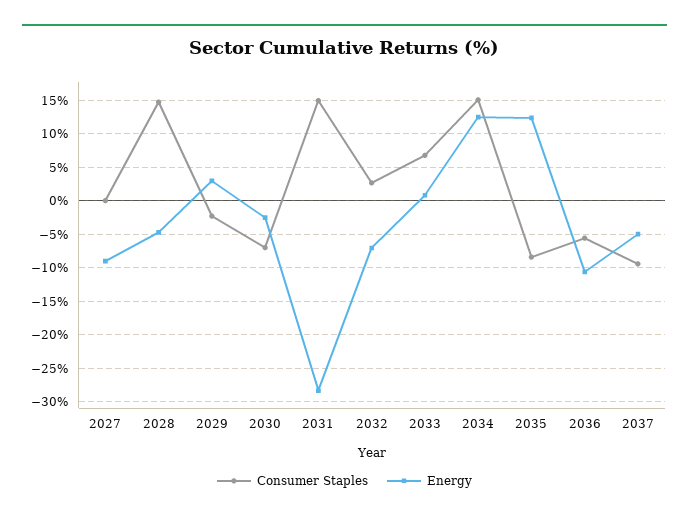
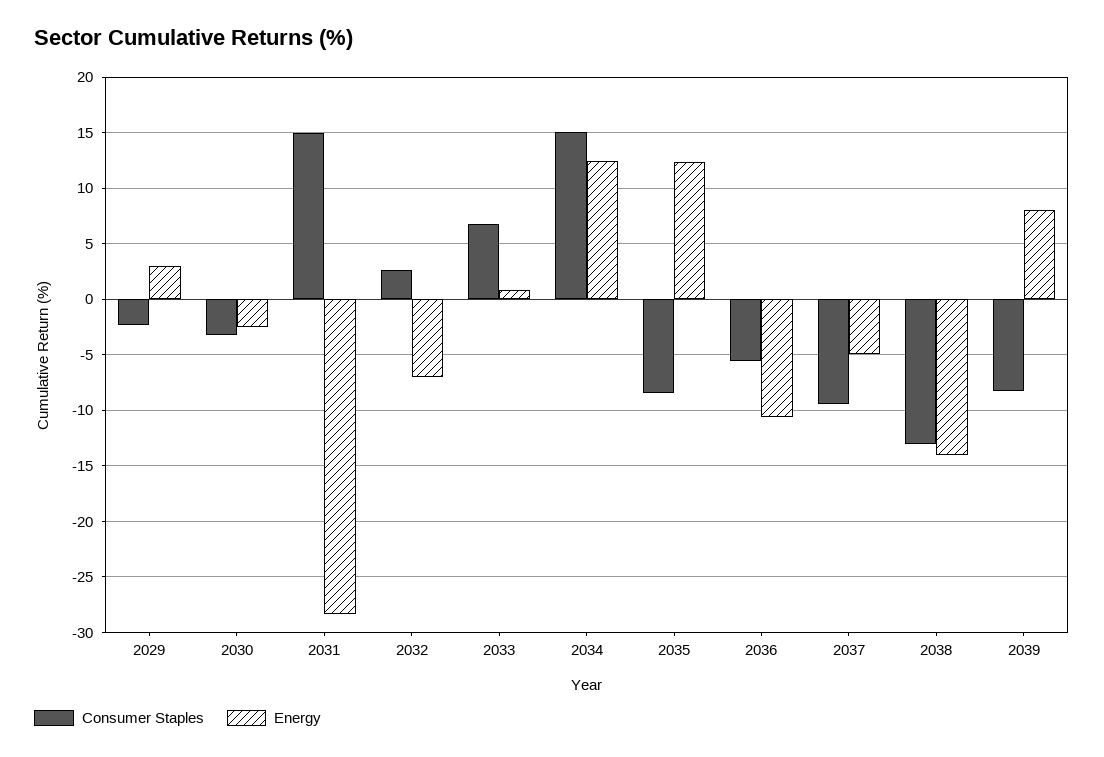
Consumer Staples, 2027: 0 -> none
Energy, 2027: -9 -> none
Consumer Staples, 2028: 15 -> none
Energy, 2028: -5 -> none
Consumer Staples, 2030: -7 -> -3
Consumer Staples, 2038: none -> -13
Energy, 2038: none -> -14
Consumer Staples, 2039: none -> -8
Energy, 2039: none -> 8

